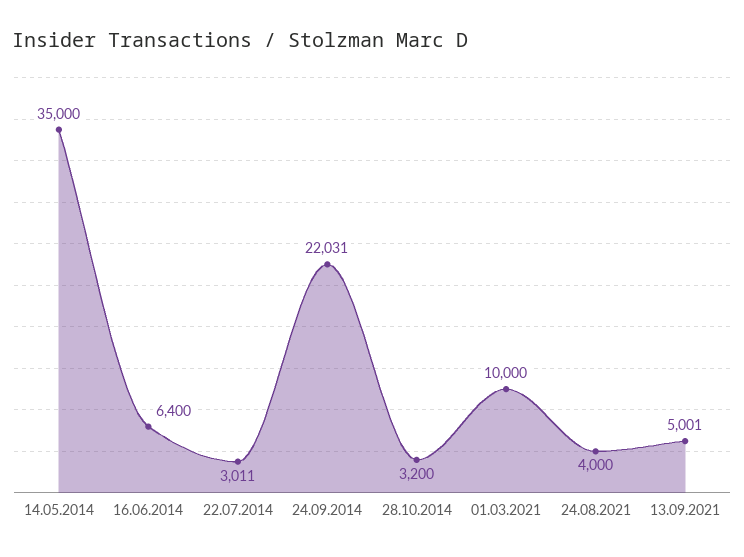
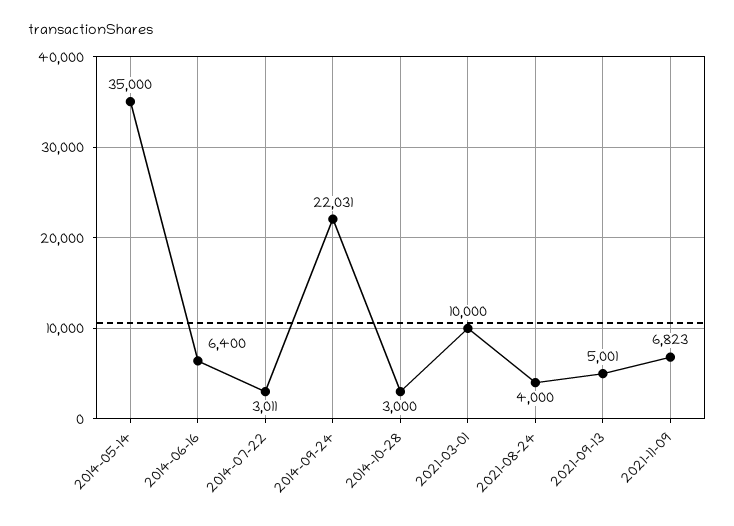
28.10.2014: 3200 -> 3000
2021-11-09: none -> 6823

